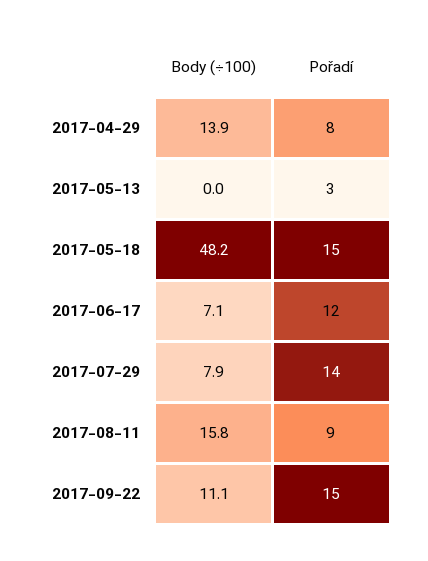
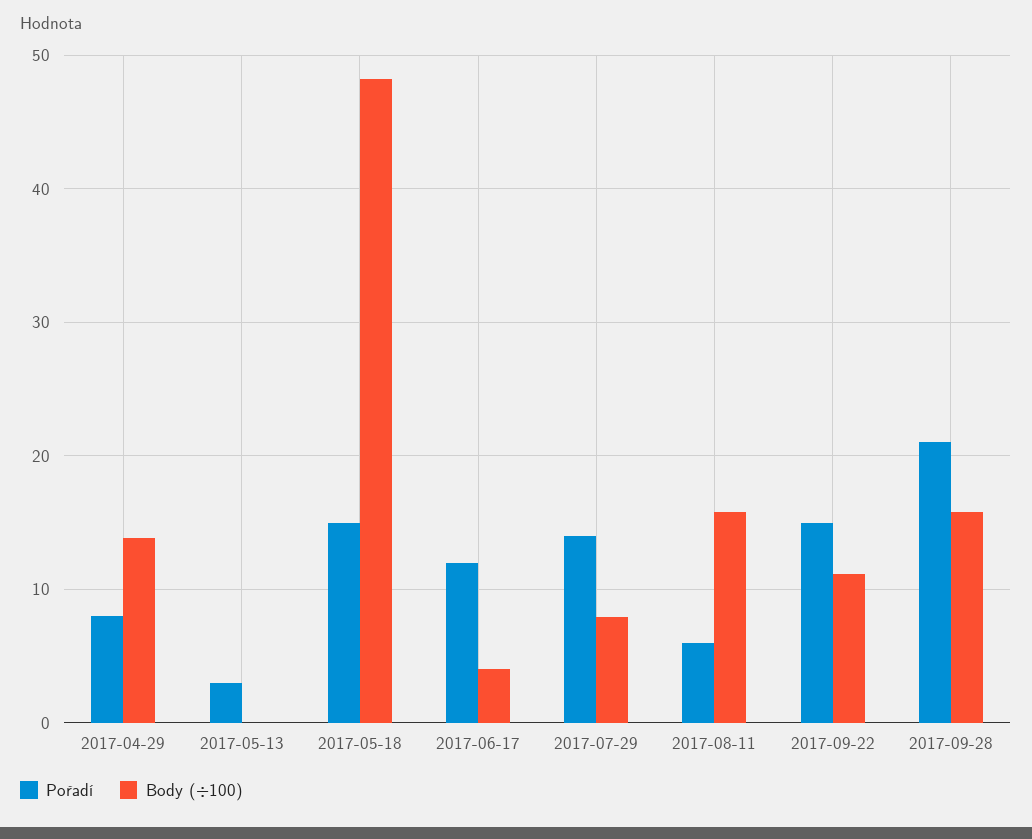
Body (÷100), 2017-06-17: 7.1 -> 4
Pořadí, 2017-08-11: 9 -> 6
Pořadí, 2017-09-28: none -> 21
Body (÷100), 2017-09-28: none -> 16

